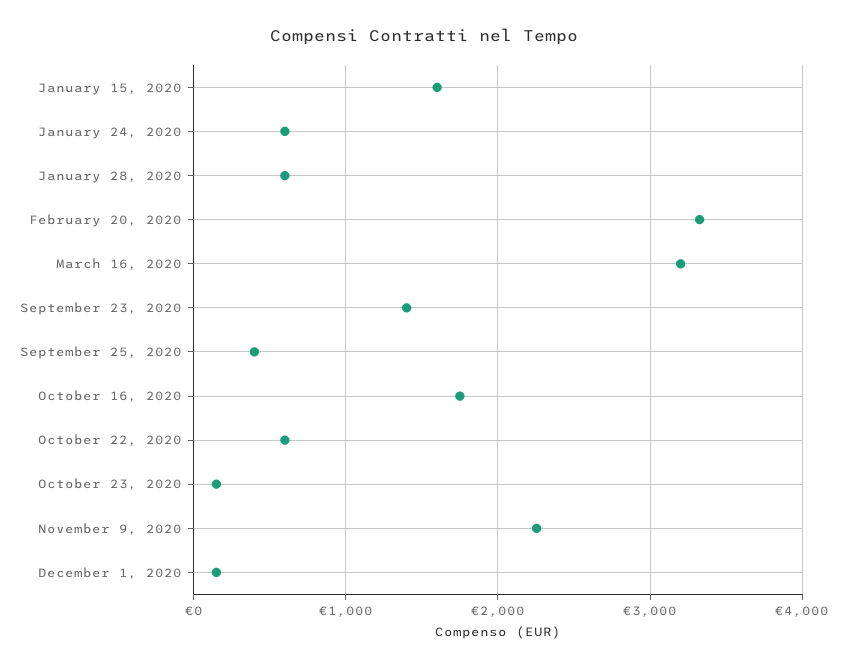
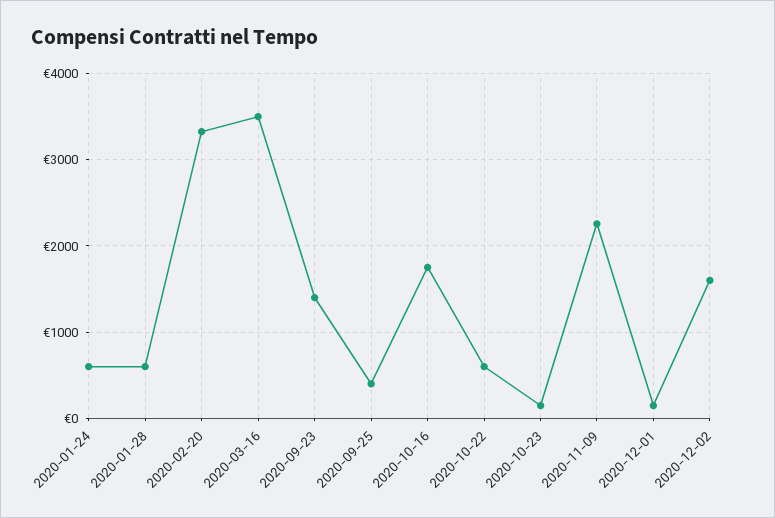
January 15, 2020: 1600 -> none
March 16, 2020: 3200 -> 3500
2020-12-02: none -> 1600

